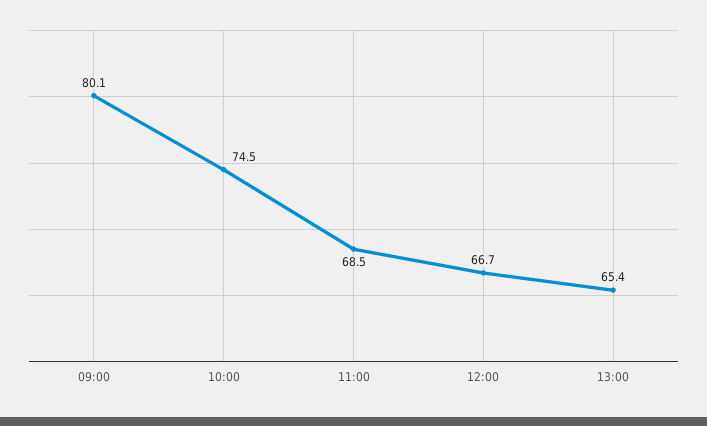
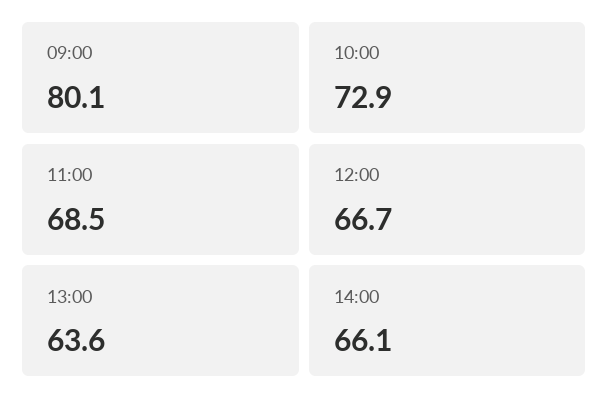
10:00: 74.5 -> 72.9
13:00: 65.4 -> 63.6
14:00: none -> 66.1

